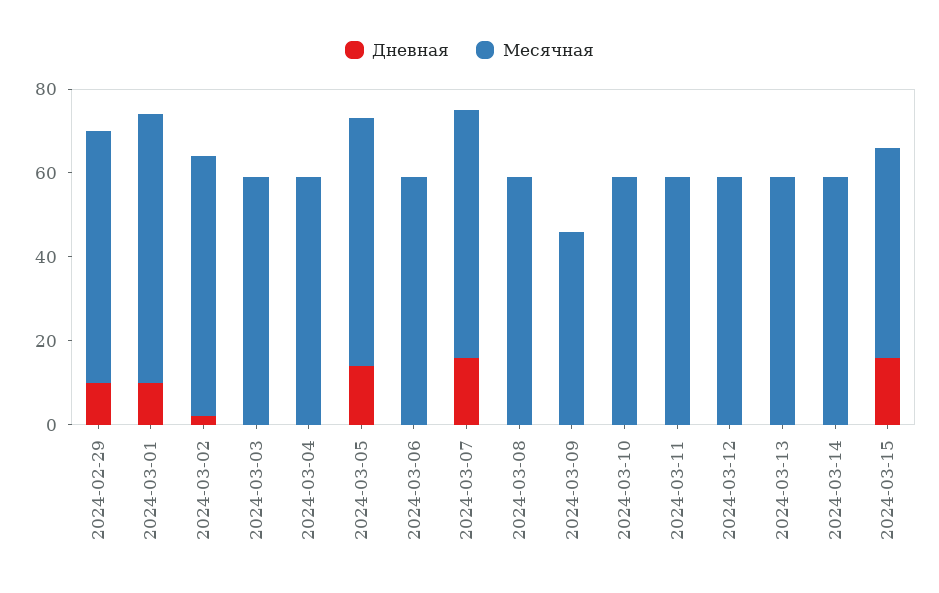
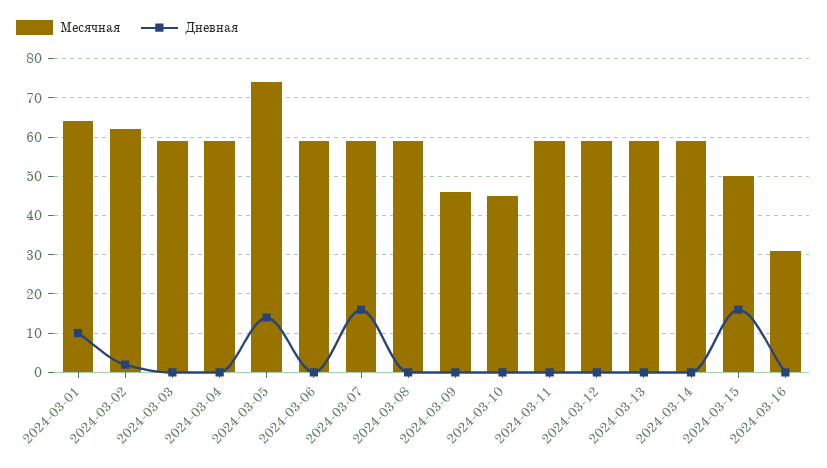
Дневная, 2024-02-29: 10 -> none
Месячная, 2024-02-29: 60 -> none
Месячная, 2024-03-05: 60 -> 75
Месячная, 2024-03-10: 60 -> 45
Месячная, 2024-03-16: none -> 30
Дневная, 2024-03-16: none -> 0

